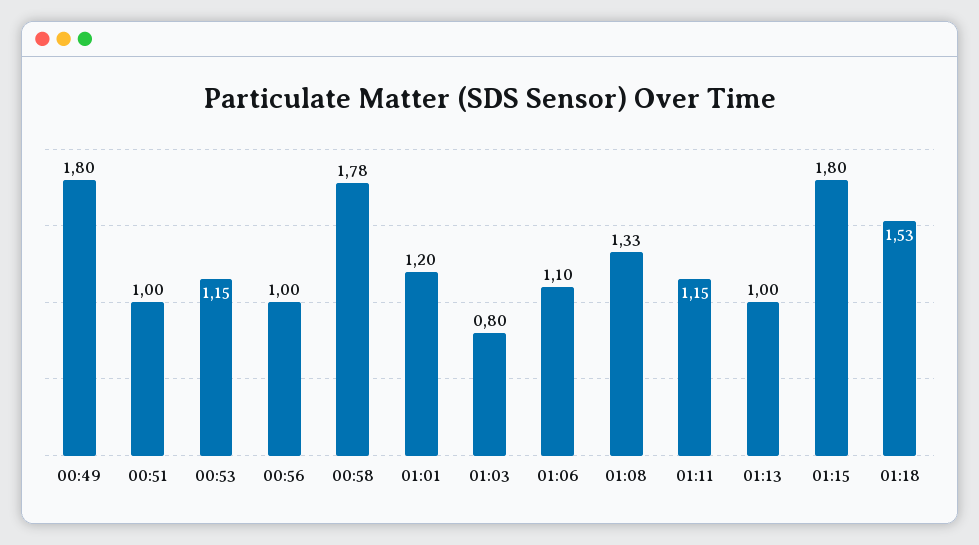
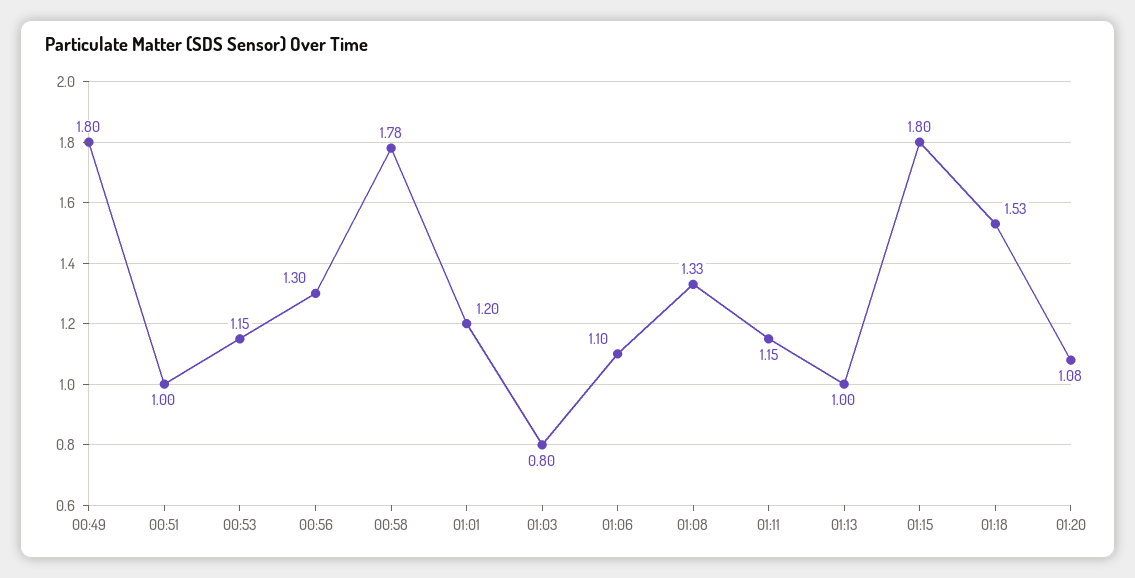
00:56: 1 -> 1.3
01:20: none -> 1.08

